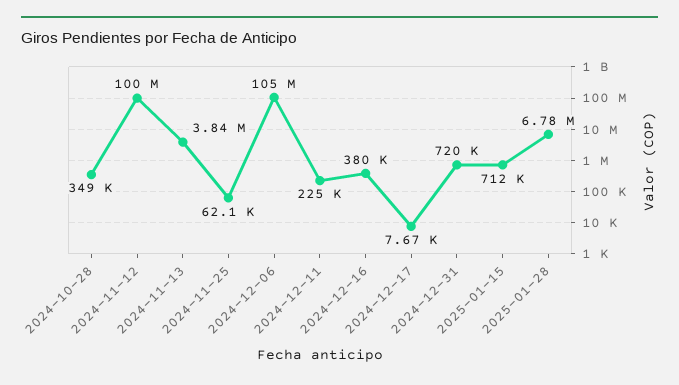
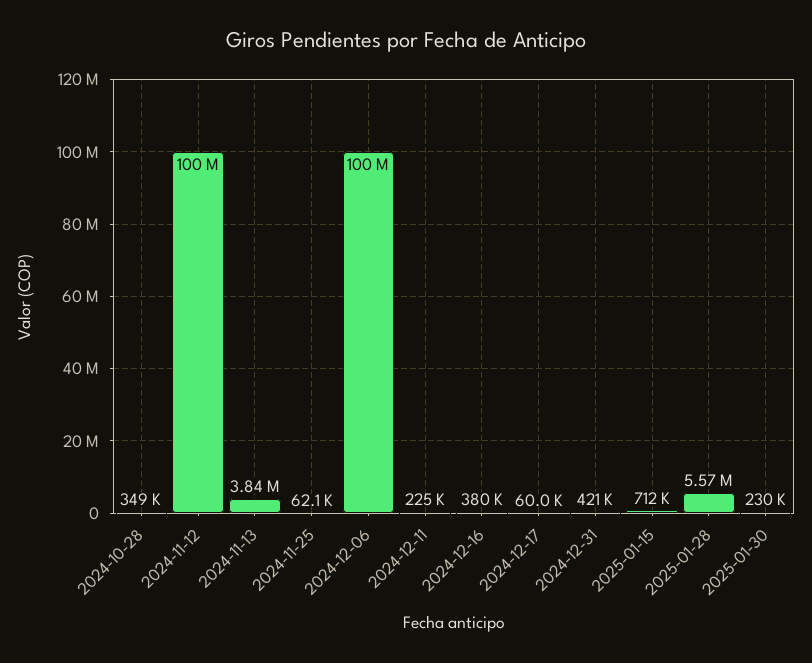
2024-12-06: 105000000 -> 100000000
2024-12-17: 7670 -> 60000
2024-12-31: 720000 -> 421000
2025-01-28: 6780000 -> 5570000
2025-01-30: none -> 230000

